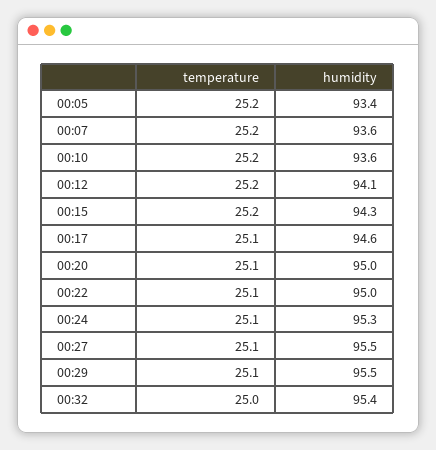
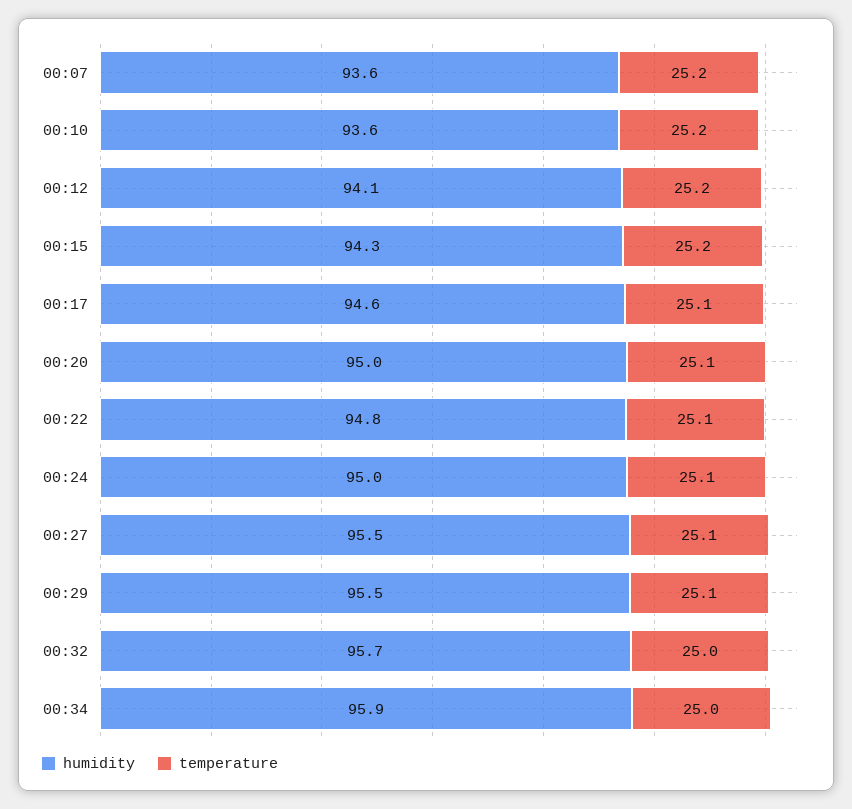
temperature, 00:05: 25.2 -> none
humidity, 00:05: 93.4 -> none
humidity, 00:22: 95 -> 94.8
humidity, 00:24: 95.3 -> 95
humidity, 00:32: 95.4 -> 95.7
humidity, 00:34: none -> 95.9
temperature, 00:34: none -> 25

